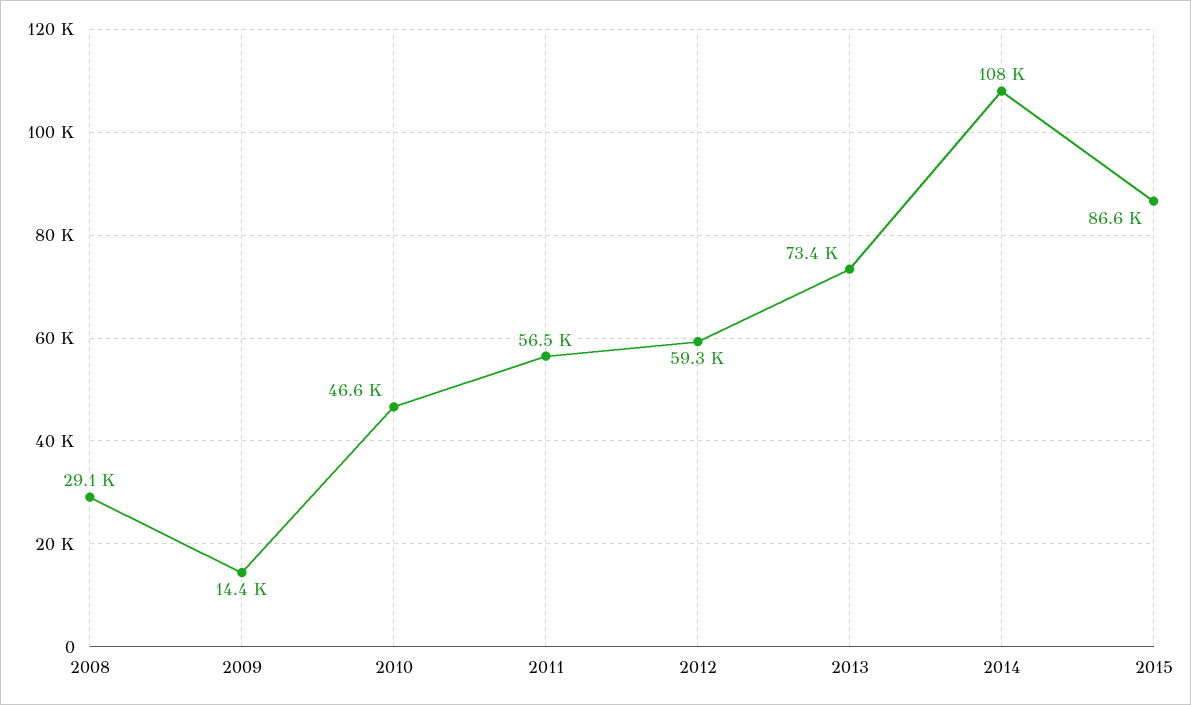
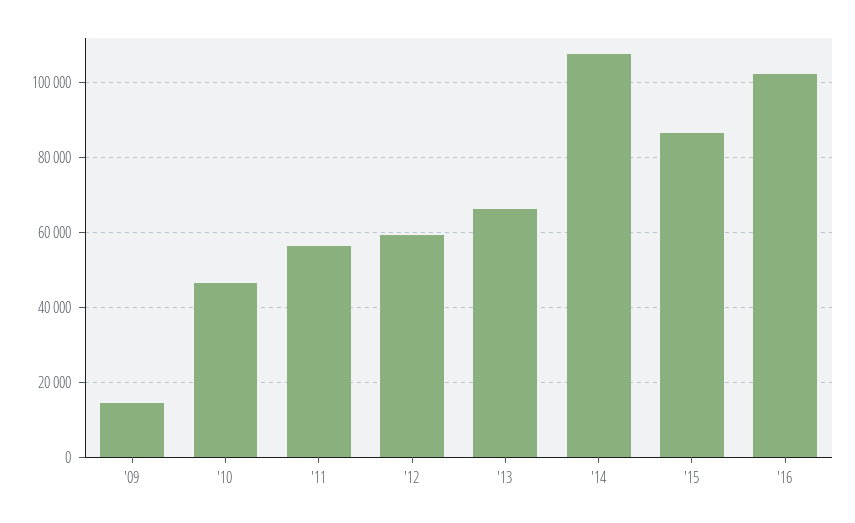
2008: 29100 -> none
2013: 73400 -> 66000
'16: none -> 102000

